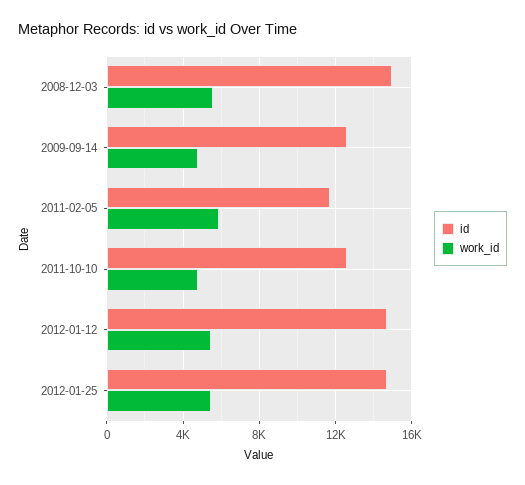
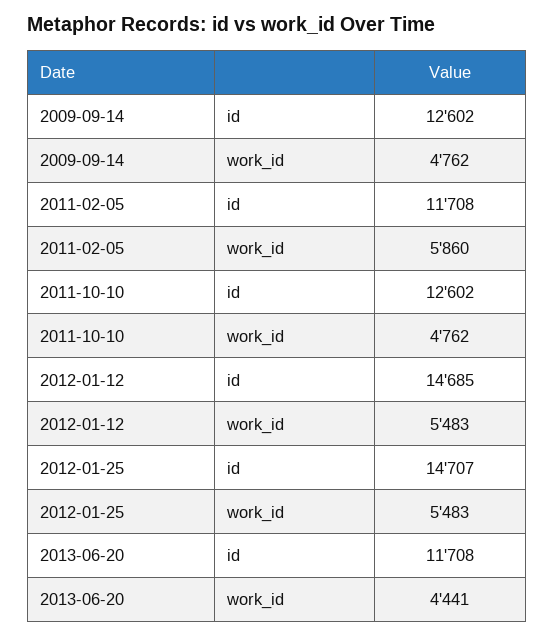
id, 2008-12-03: 15000 -> none
work_id, 2008-12-03: 5500 -> none
id, 2013-06-20: none -> 11708
work_id, 2013-06-20: none -> 4441

